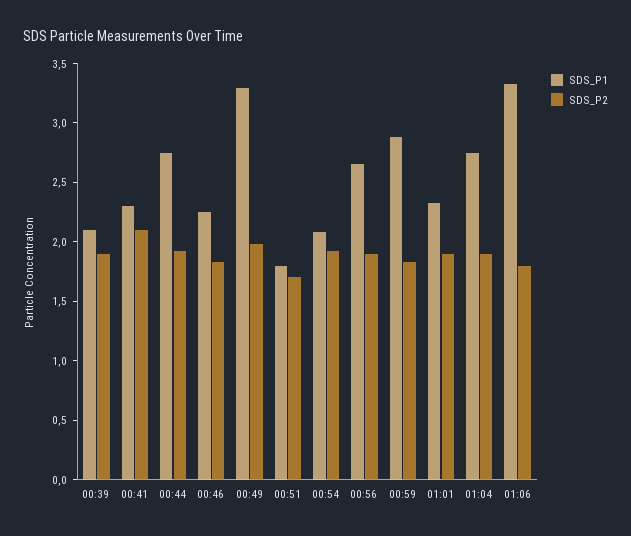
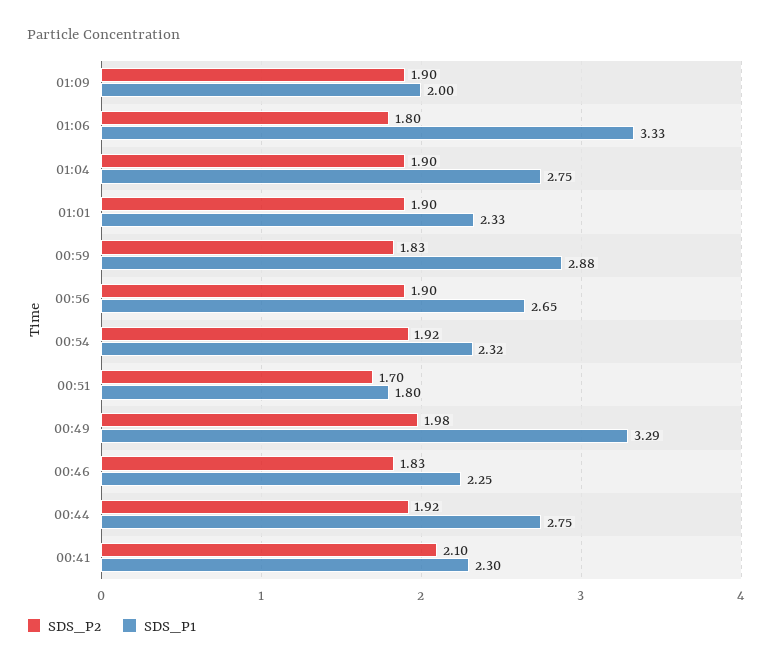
SDS_P1, 00:39: 2.1 -> none
SDS_P2, 00:39: 1.9 -> none
SDS_P1, 00:54: 2.1 -> 2.32
SDS_P2, 01:09: none -> 1.9
SDS_P1, 01:09: none -> 2

